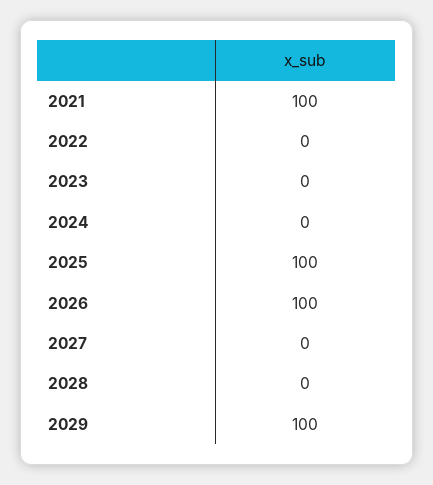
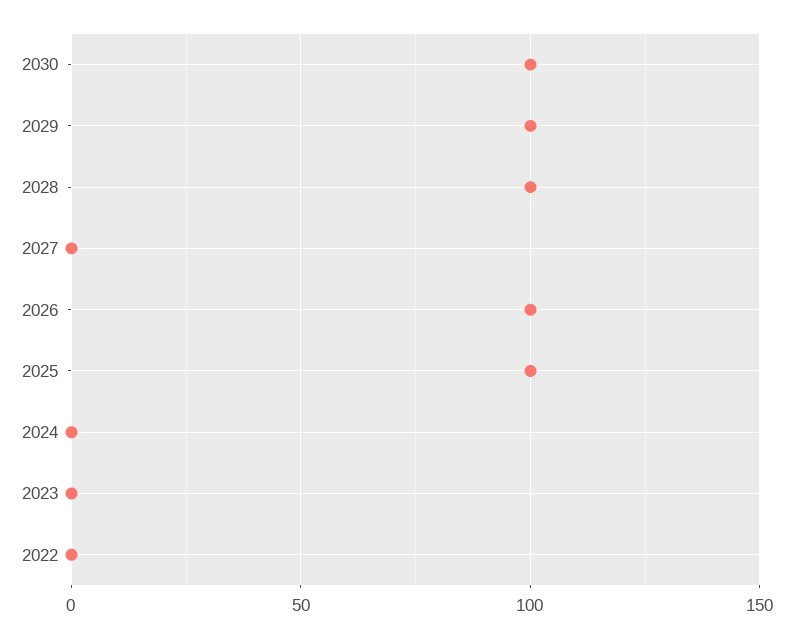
2021: 100 -> none
2028: 0 -> 100
2030: none -> 100

